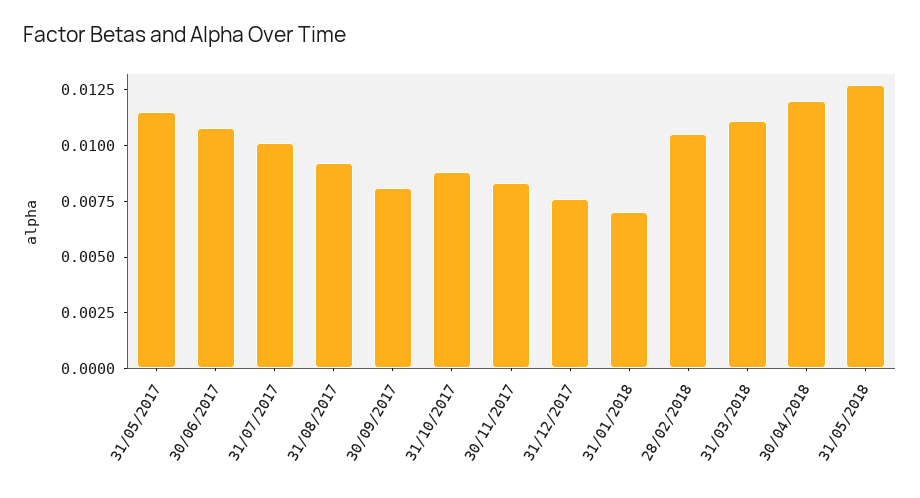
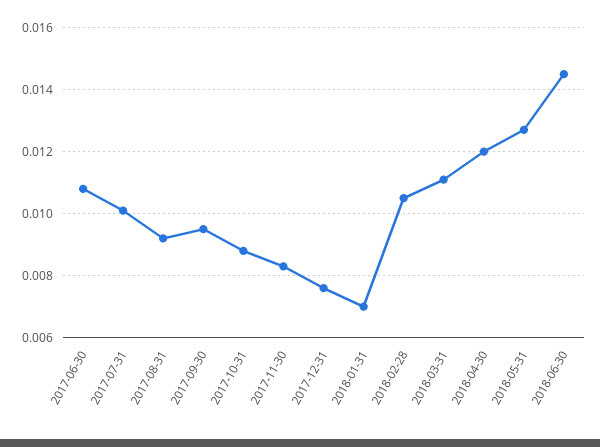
31/05/2017: 0.0115 -> none
30/09/2017: 0.008 -> 0.0095
2018-06-30: none -> 0.0145

